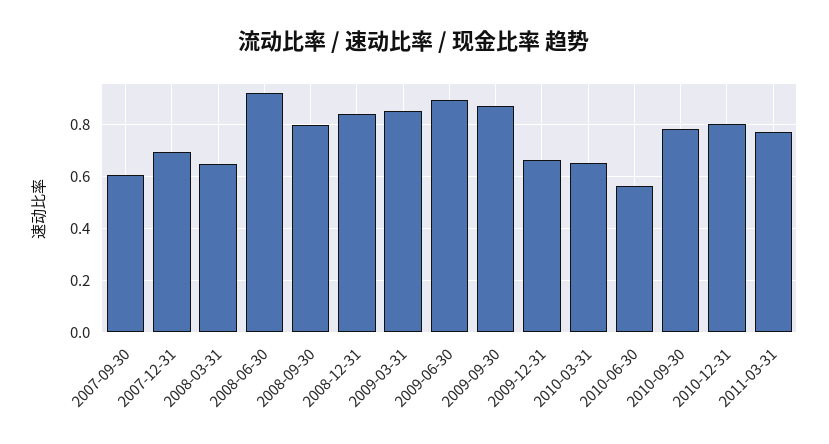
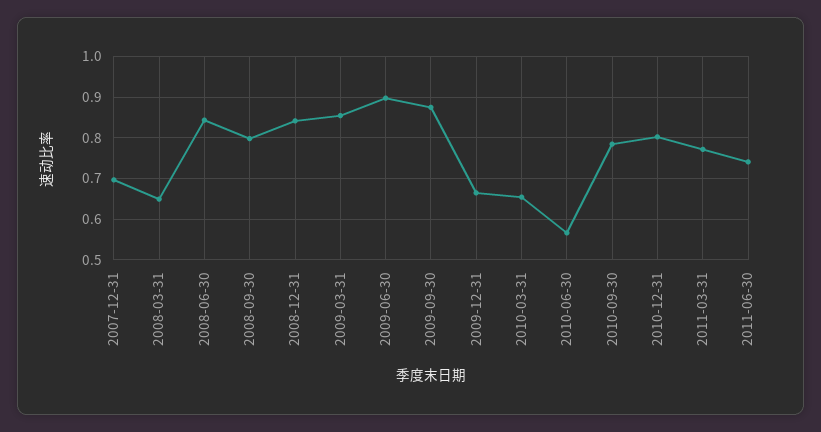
2007-09-30: 0.6 -> none
2008-06-30: 0.925 -> 0.84
2011-06-30: none -> 0.74

